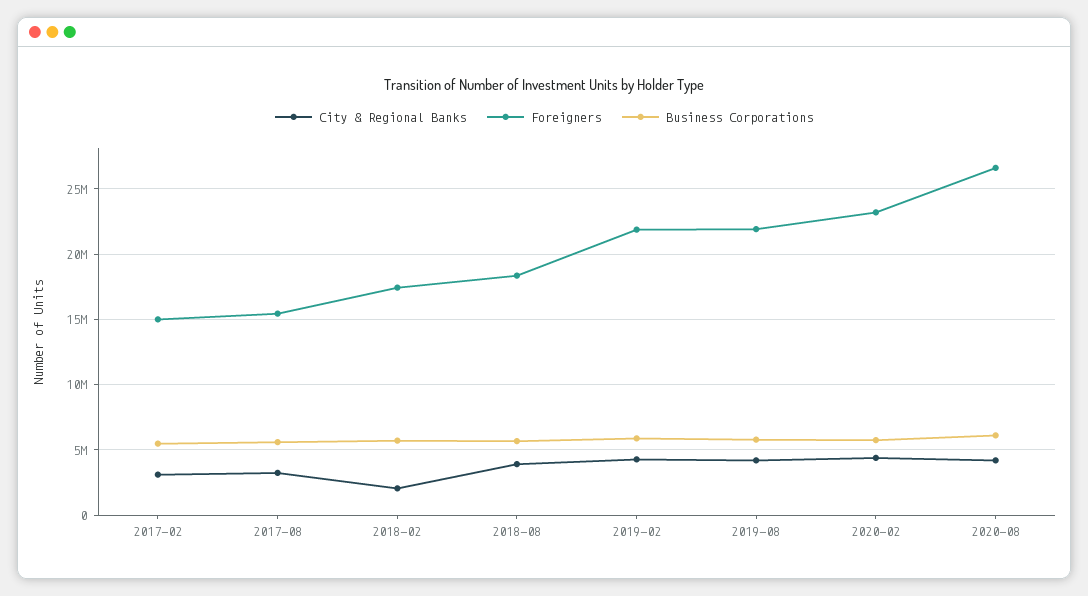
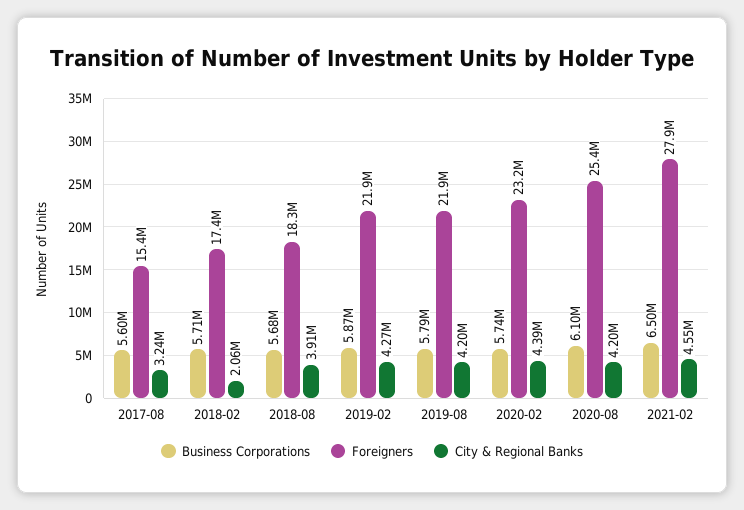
City & Regional Banks, 2017-02: 3000000 -> none
Foreigners, 2017-02: 15000000 -> none
Business Corporations, 2017-02: 5500000 -> none
Foreigners, 2020-08: 26500000 -> 25400000
Business Corporations, 2021-02: none -> 6500000
Foreigners, 2021-02: none -> 27900000
City & Regional Banks, 2021-02: none -> 4550000

